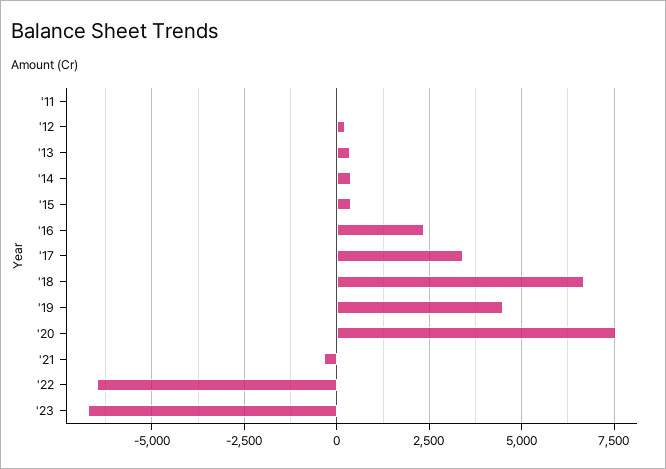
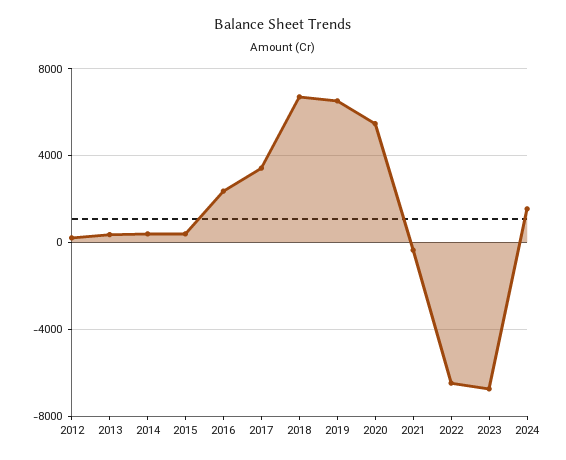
'11: 0 -> none
'19: 4500 -> 6500
'20: 7500 -> 5500
2024: none -> 1500

